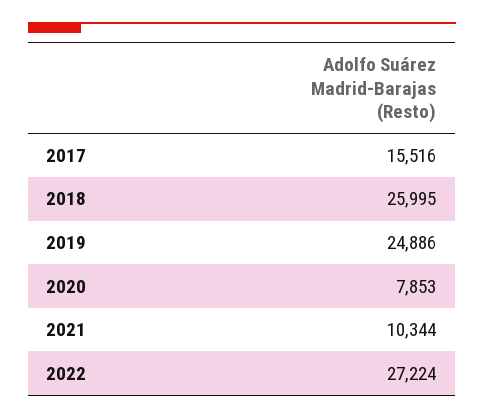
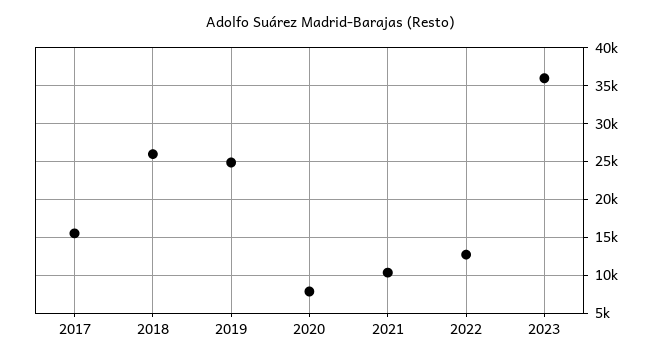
2022: 27224 -> 13000
2023: none -> 36000

